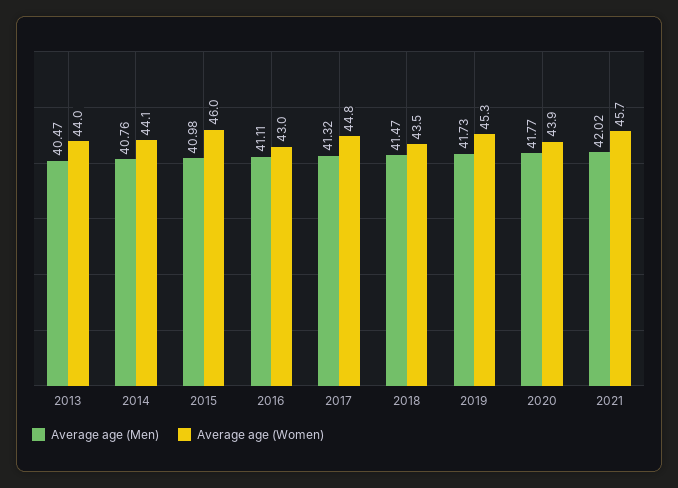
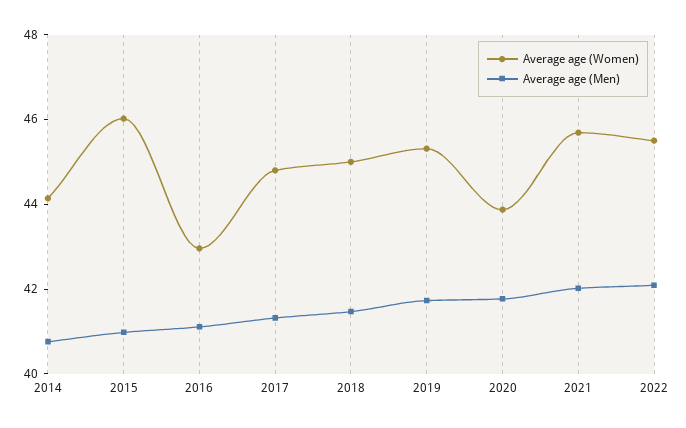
Average age (Men), 2013: 40.47 -> none
Average age (Women), 2013: 44 -> none
Average age (Women), 2018: 43.5 -> 45
Average age (Women), 2022: none -> 45.5
Average age (Men), 2022: none -> 42

